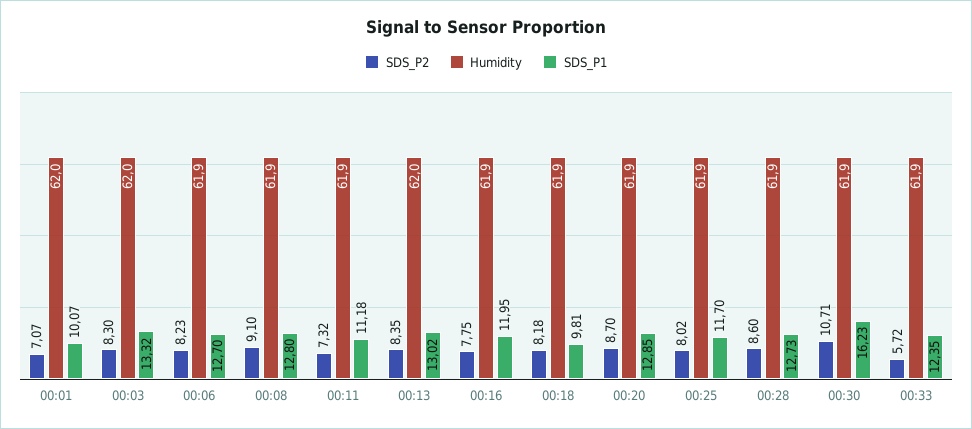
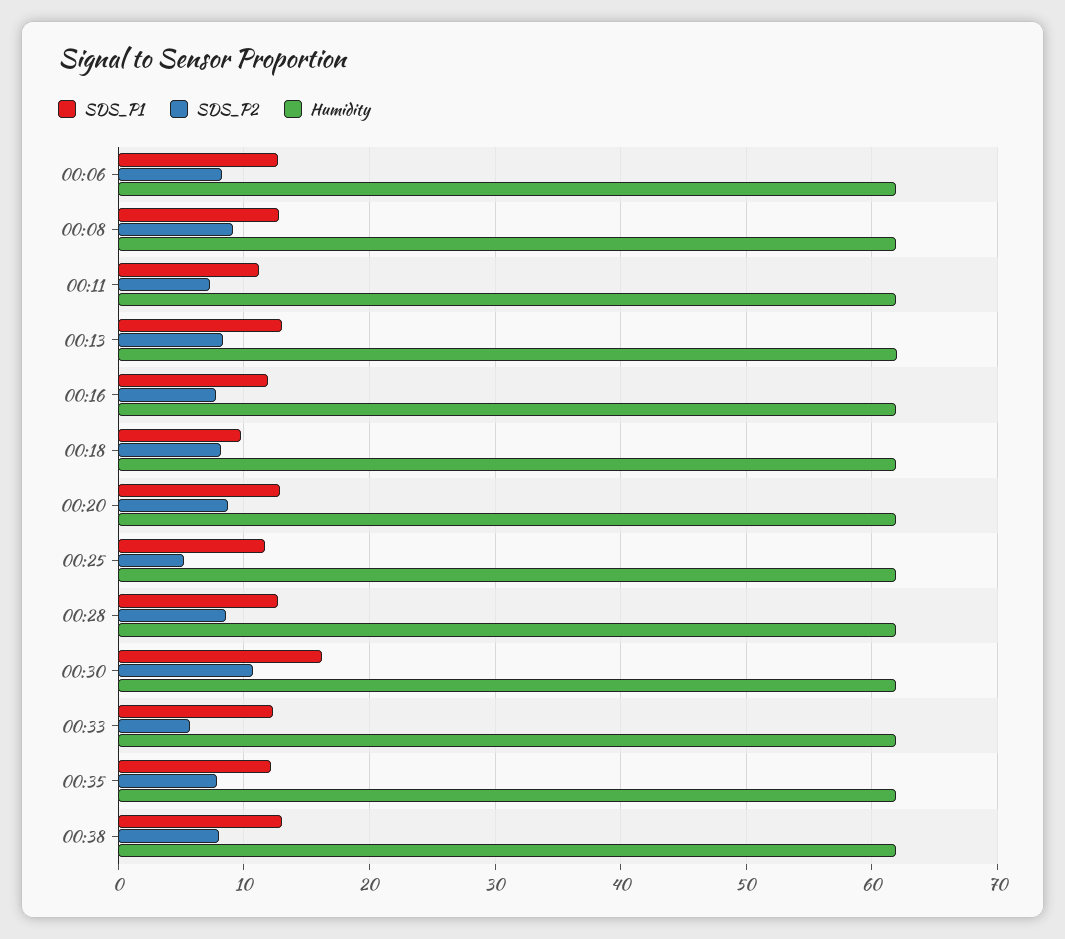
SDS_P2, 00:01: 7.07 -> none
Humidity, 00:01: 62 -> none
SDS_P1, 00:01: 10.07 -> none
SDS_P2, 00:03: 8.3 -> none
Humidity, 00:03: 62 -> none
SDS_P1, 00:03: 13.32 -> none
SDS_P2, 00:25: 8.02 -> 5
SDS_P1, 00:35: none -> 12
SDS_P2, 00:35: none -> 8
Humidity, 00:35: none -> 62
SDS_P1, 00:38: none -> 13
SDS_P2, 00:38: none -> 8
Humidity, 00:38: none -> 62

